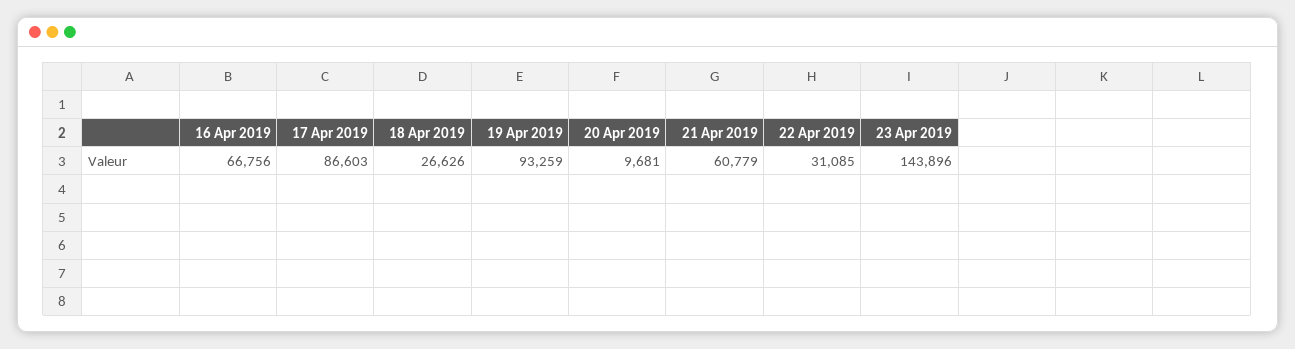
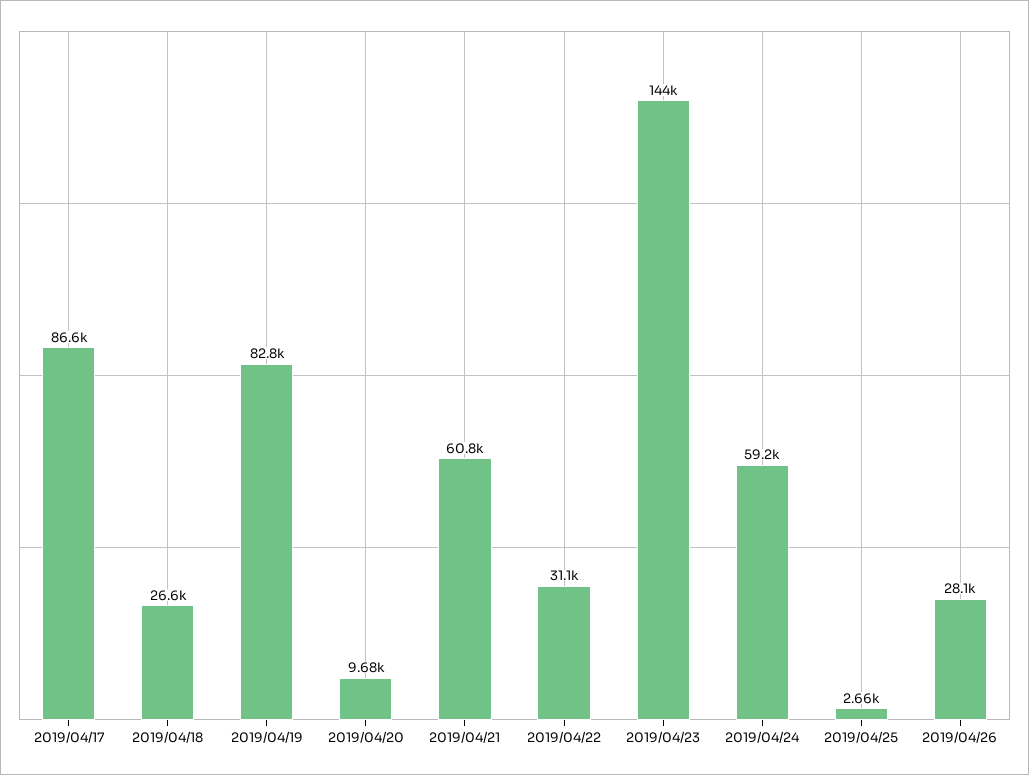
16 Apr 2019: 66756 -> none
19 Apr 2019: 93259 -> 82800
2019/04/24: none -> 59200
2019/04/25: none -> 2660
2019/04/26: none -> 28100

